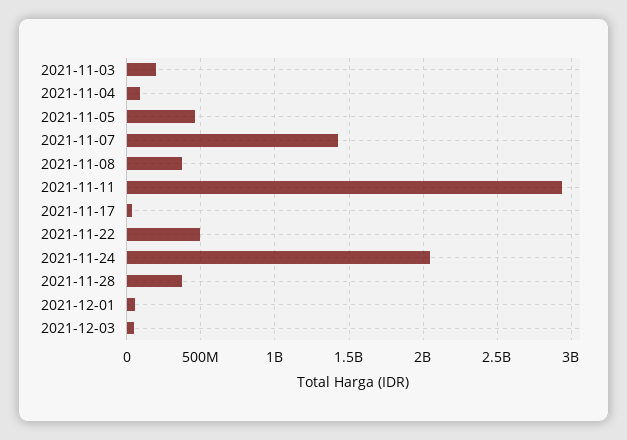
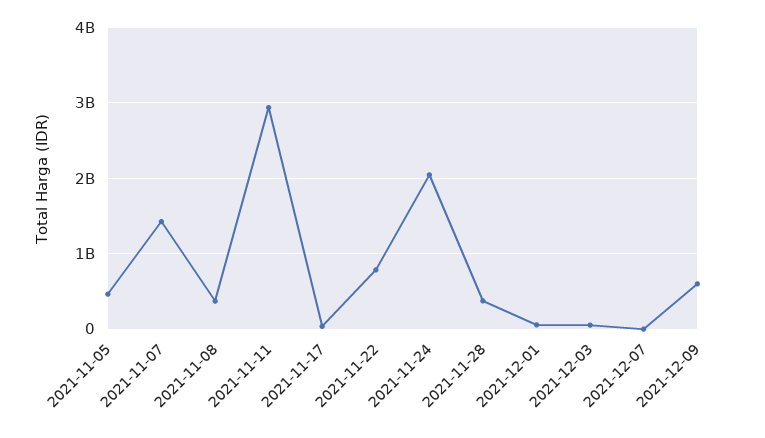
2021-11-03: 200000000 -> none
2021-11-04: 100000000 -> none
2021-11-22: 500000000 -> 800000000
2021-12-07: none -> 0
2021-12-09: none -> 600000000

